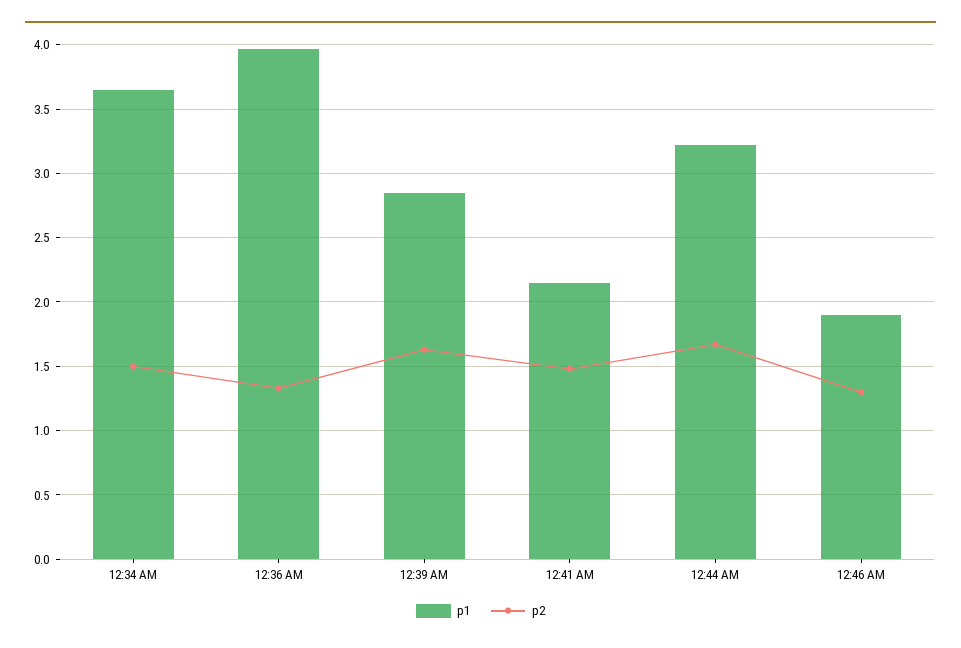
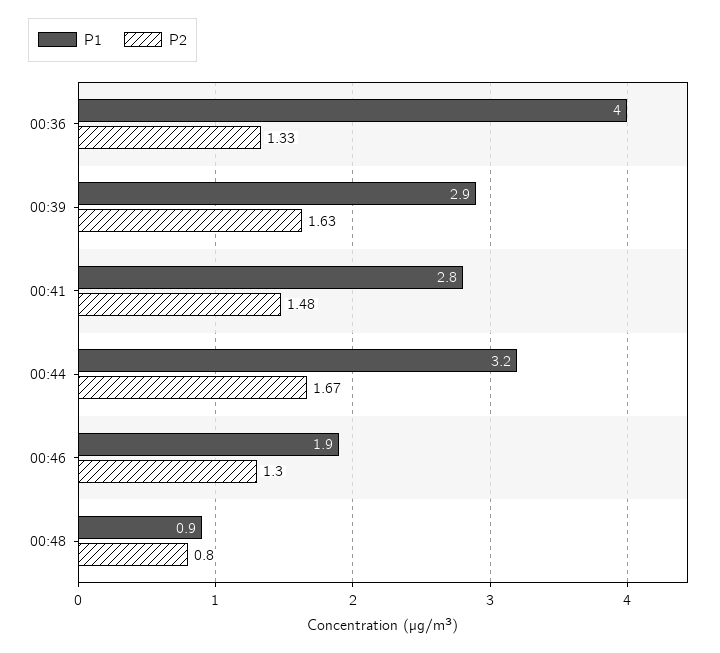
p1, 12:34 AM: 3.65 -> none
p2, 12:34 AM: 1.5 -> none
p1, 12:41 AM: 2.15 -> 2.8
p1, 00:48: none -> 0.9
p2, 00:48: none -> 0.8

